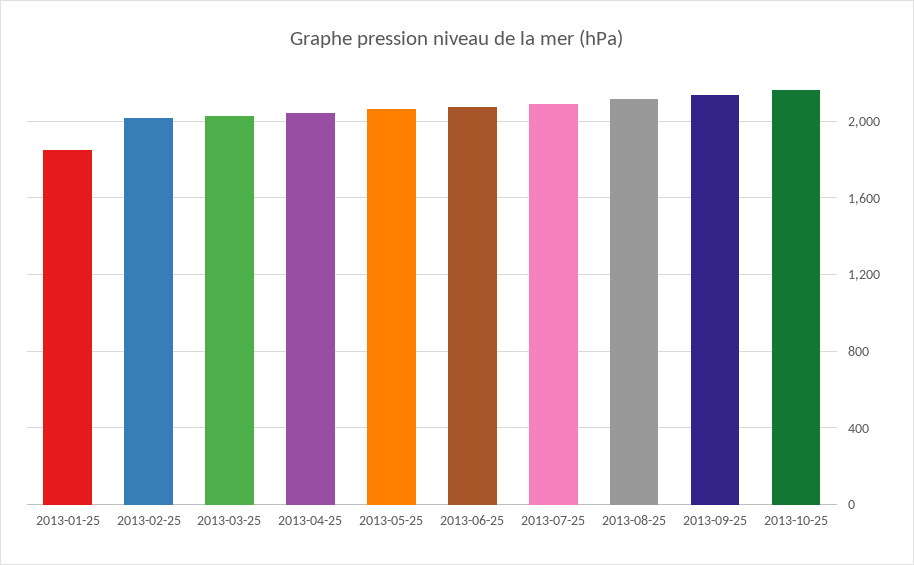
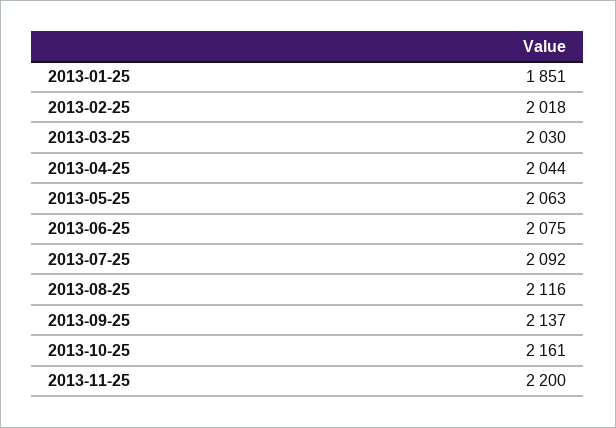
2013-11-25: none -> 2200

